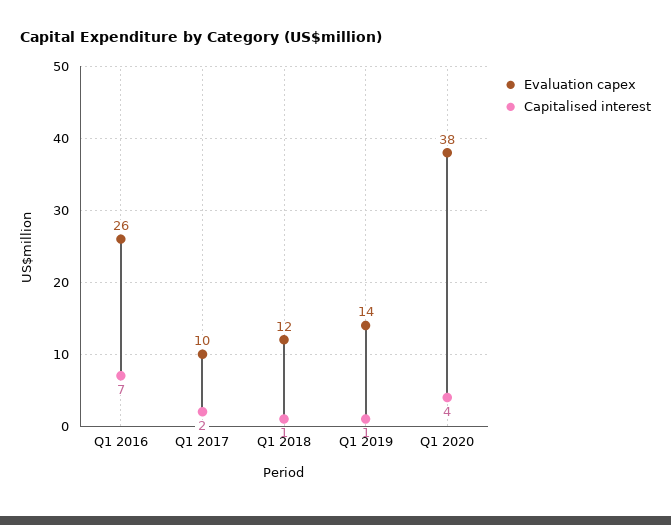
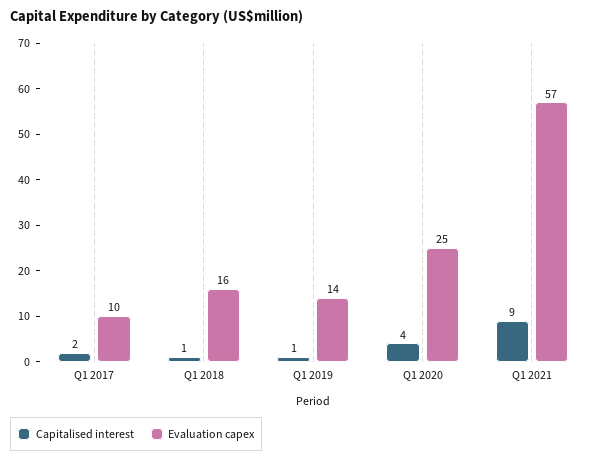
Evaluation capex, Q1 2016: 26 -> none
Capitalised interest, Q1 2016: 7 -> none
Evaluation capex, Q1 2018: 12 -> 16
Evaluation capex, Q1 2020: 38 -> 25
Capitalised interest, Q1 2021: none -> 9
Evaluation capex, Q1 2021: none -> 57

